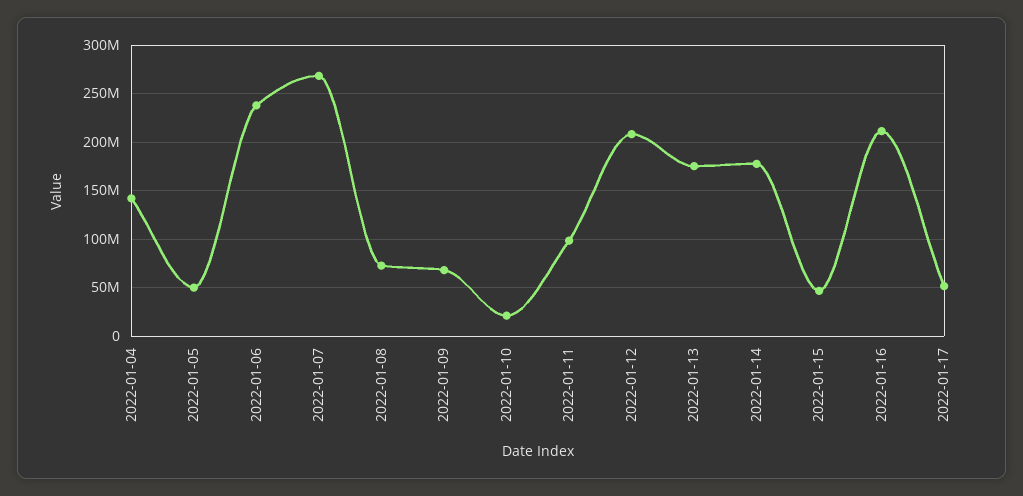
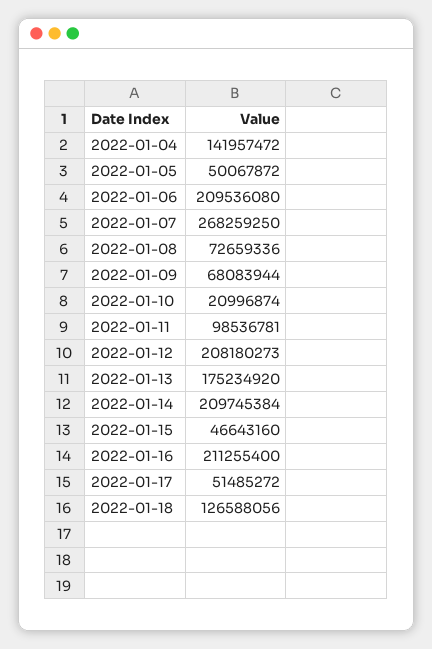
2022-01-06: 240000000 -> 209536080
2022-01-14: 180000000 -> 209745384
2022-01-18: none -> 126588056

